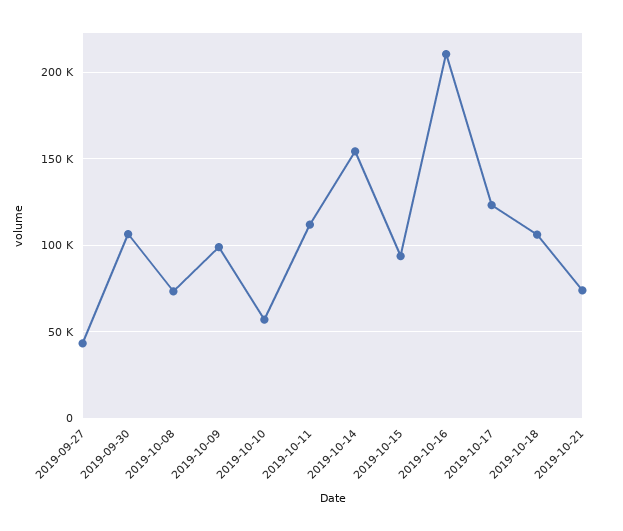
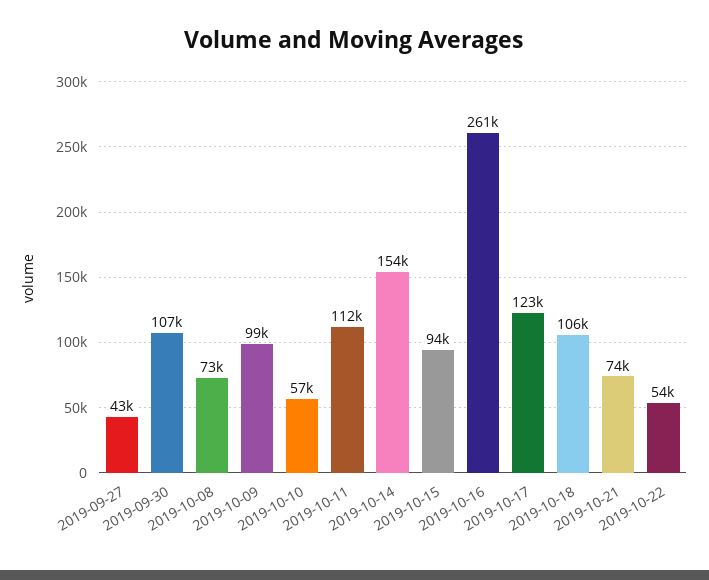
2019-10-16: 210000 -> 261000
2019-10-22: none -> 54000

